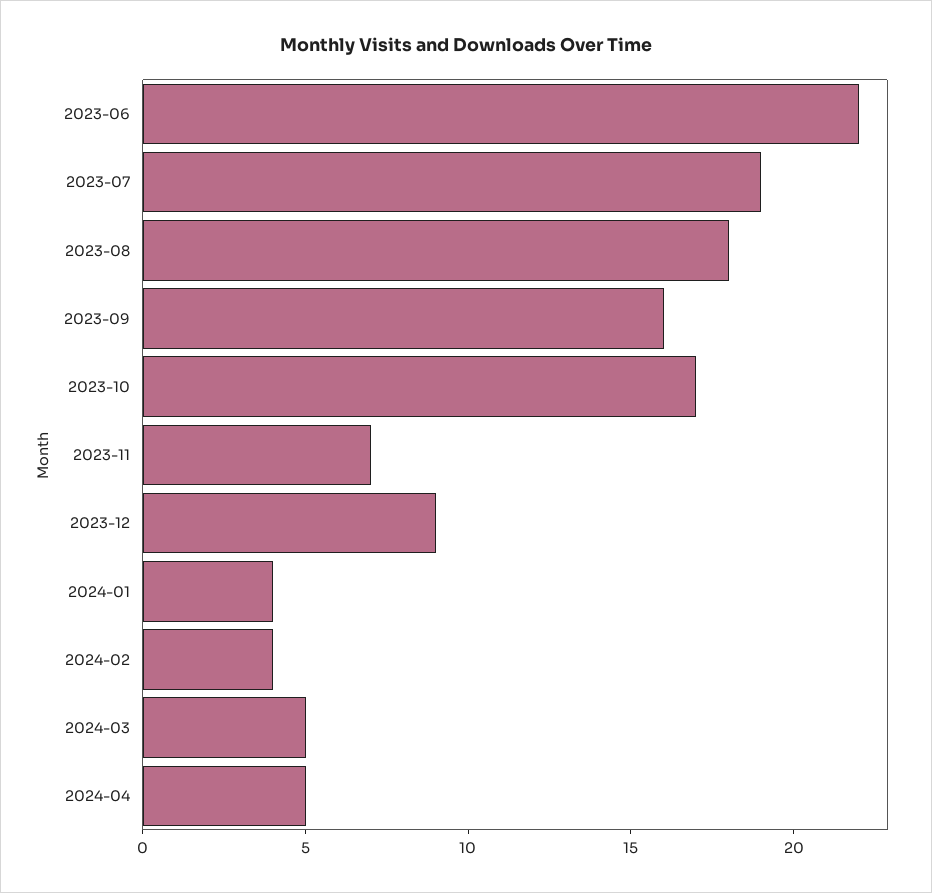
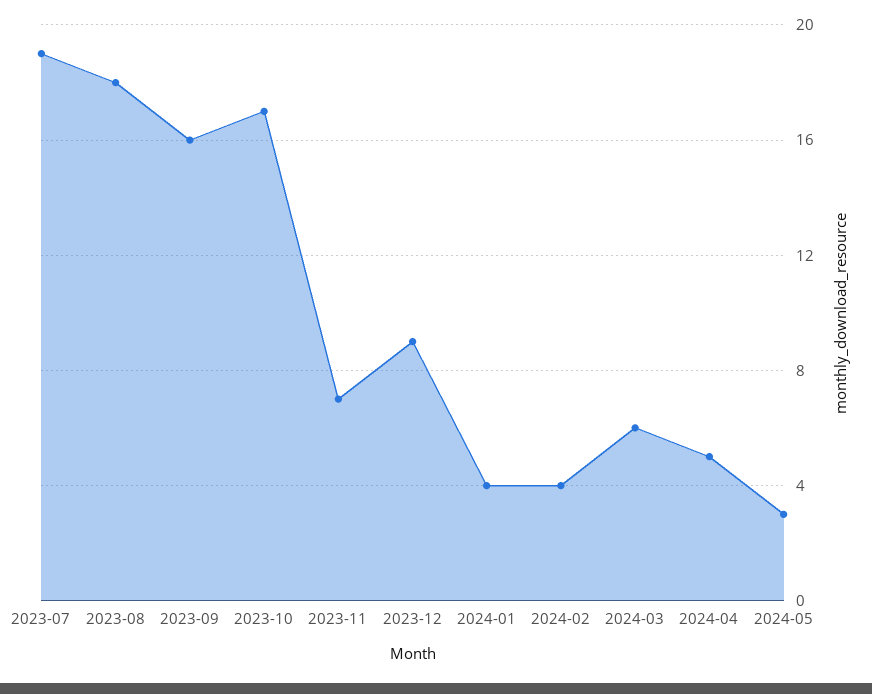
2023-06: 22 -> none
2024-03: 5 -> 6
2024-05: none -> 3

